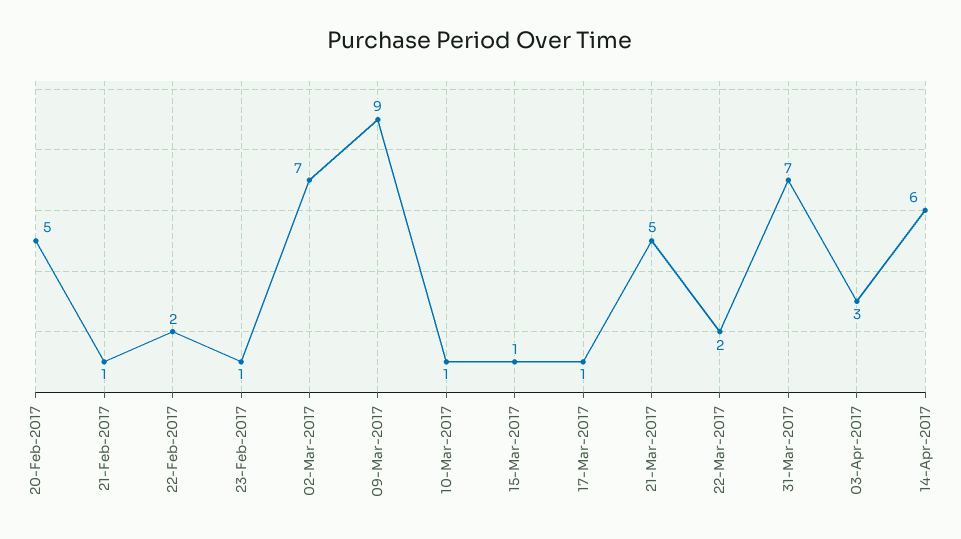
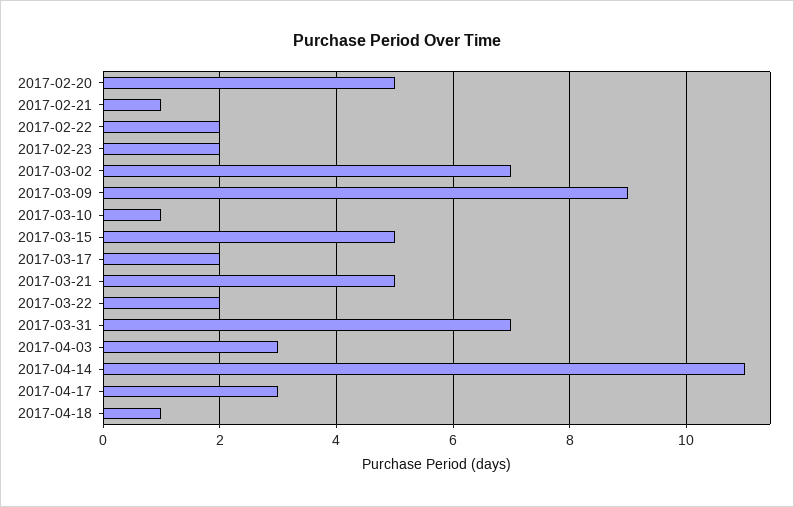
23-Feb-2017: 1 -> 2
15-Mar-2017: 1 -> 5
17-Mar-2017: 1 -> 2
14-Apr-2017: 6 -> 11
2017-04-17: none -> 3
2017-04-18: none -> 1

